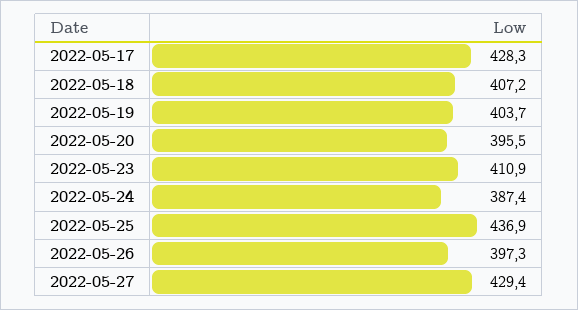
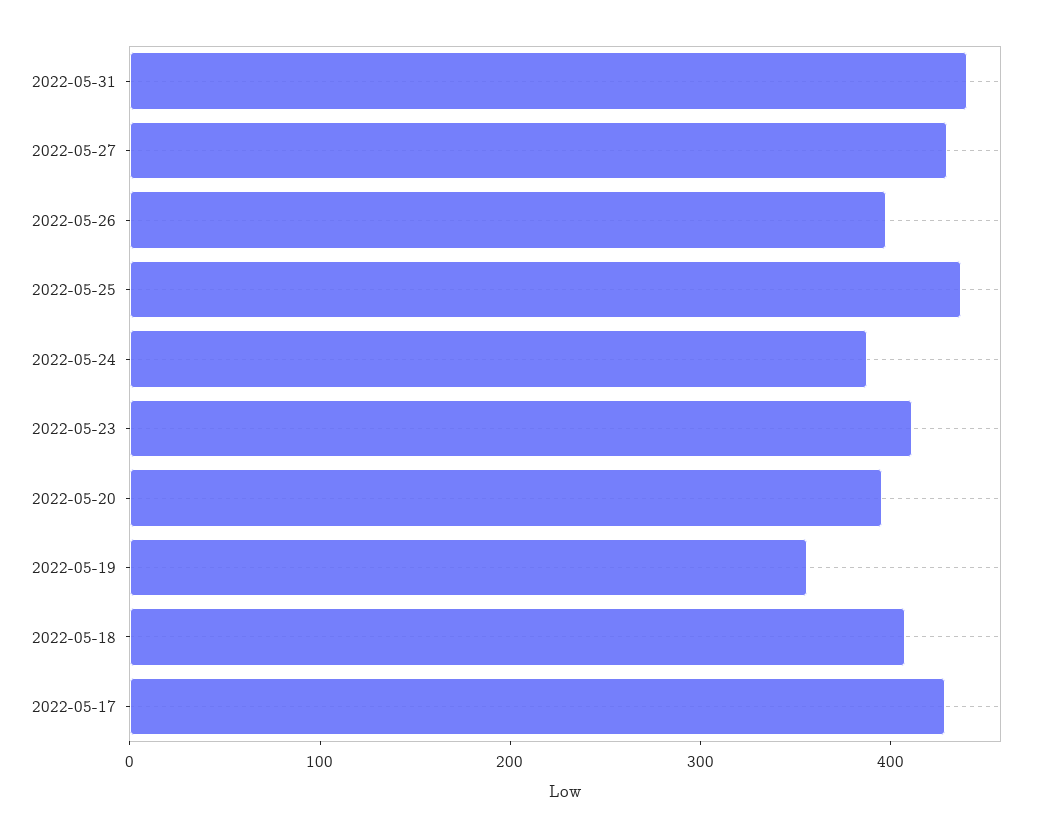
2022-05-19: 403.7 -> 360
2022-05-31: none -> 440

